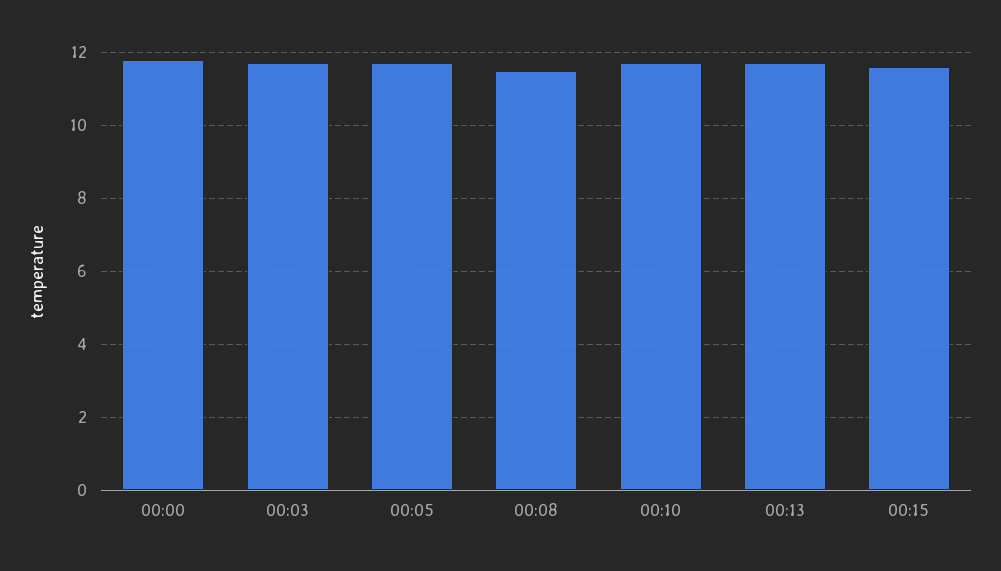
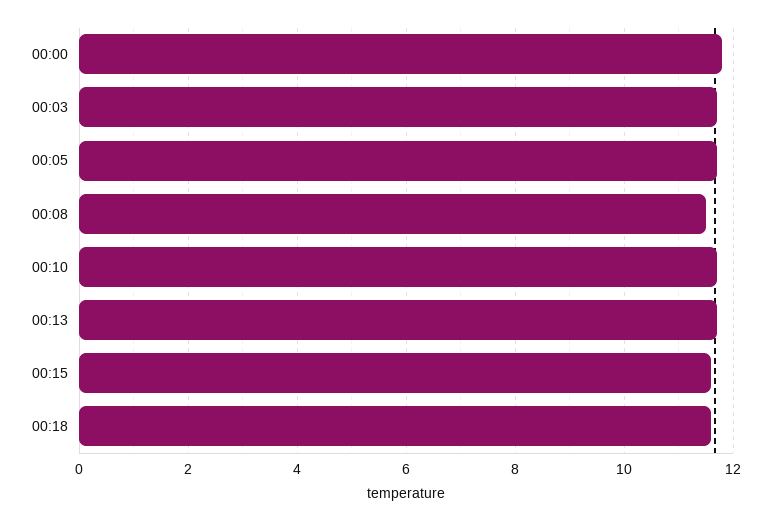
00:18: none -> 11.5

